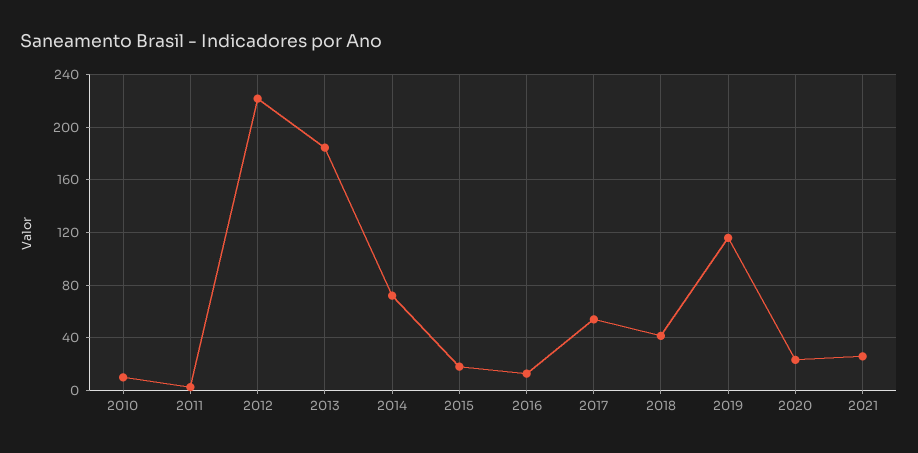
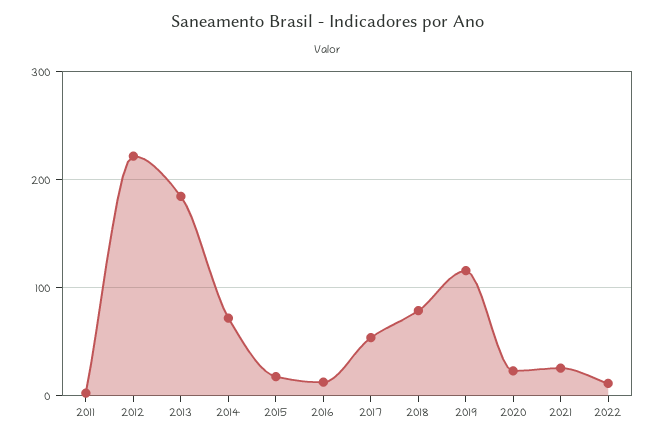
2010: 10 -> none
2018: 40 -> 80
2022: none -> 10

